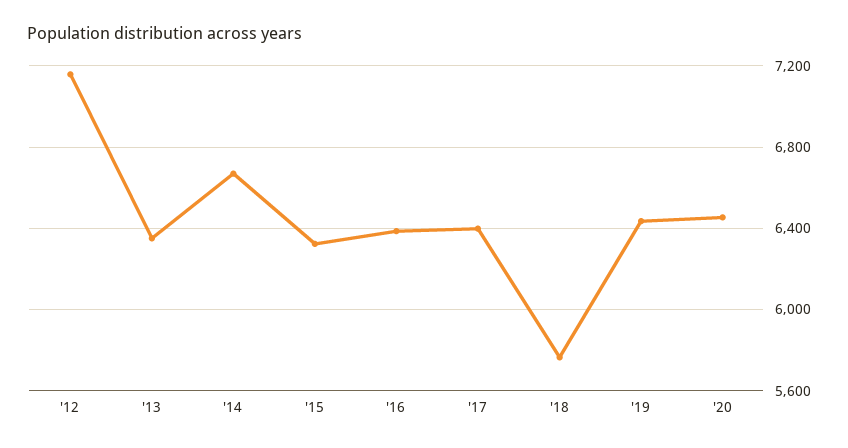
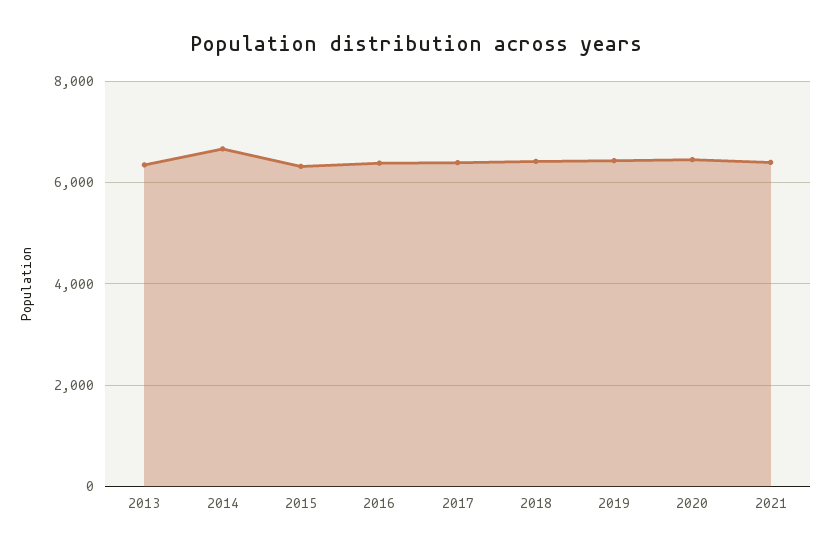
'12: 7150 -> none
'18: 5750 -> 6400
2021: none -> 6400

